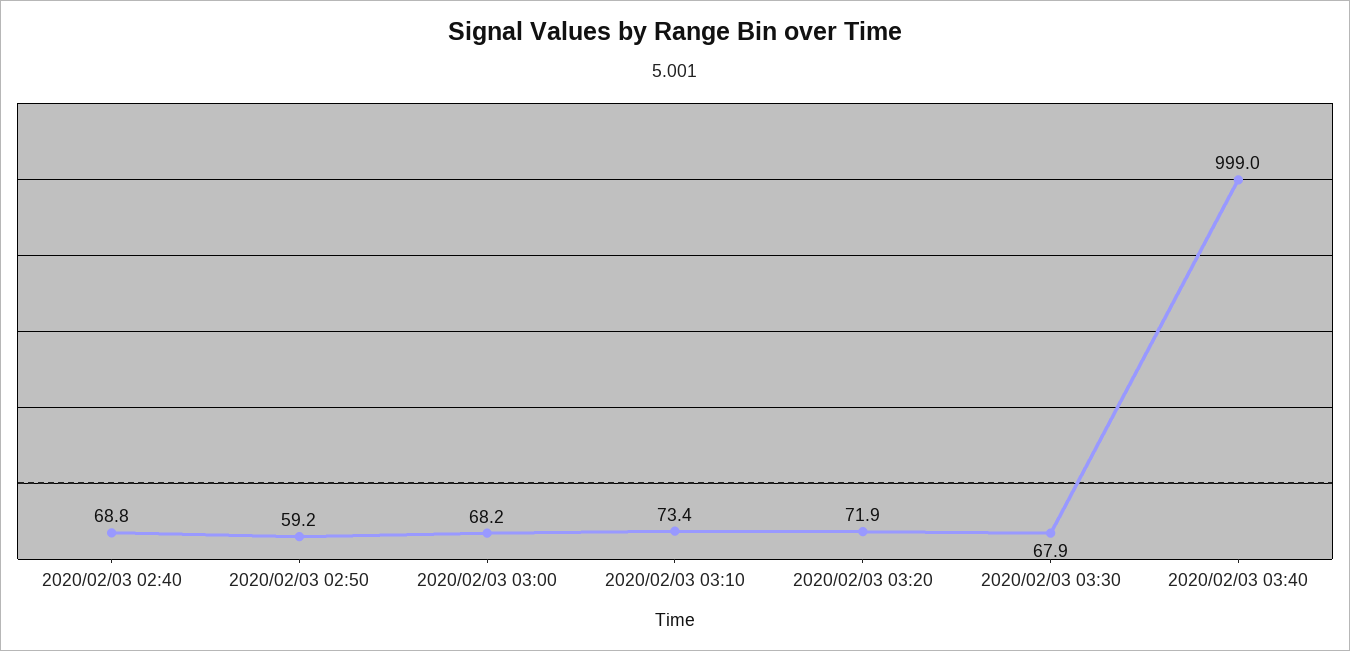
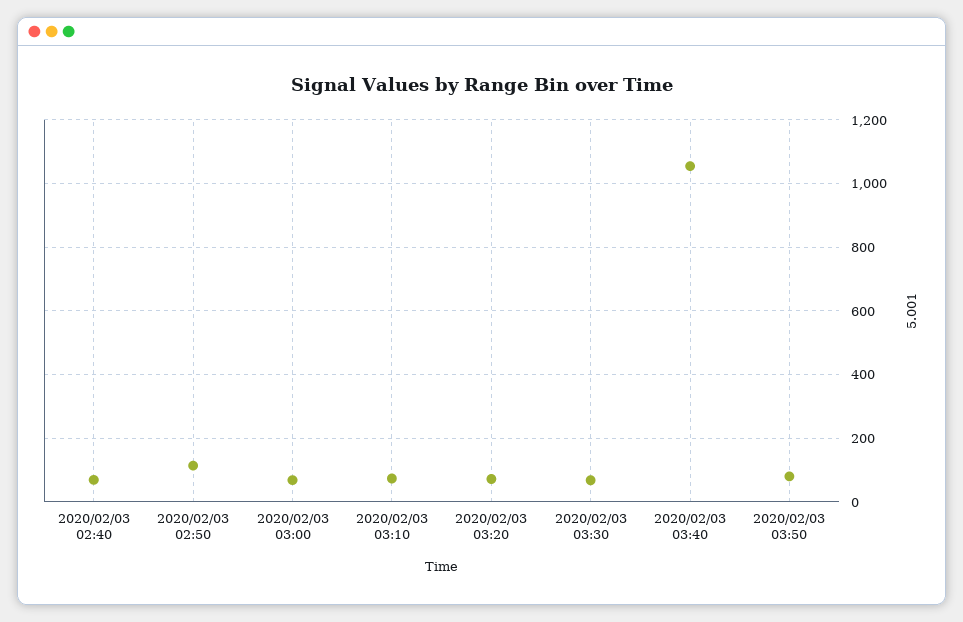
2020/02/03 02:50: 59.2 -> 120
2020/02/03 03:40: 999 -> 1060
2020/02/03 03:50: none -> 80

